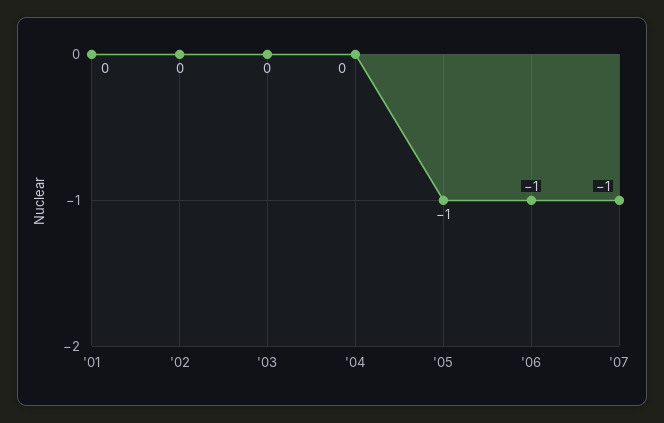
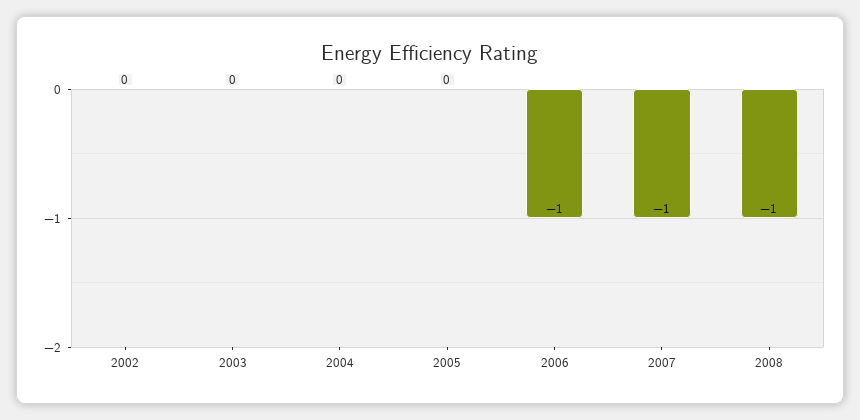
'01: 0 -> none
'05: -1 -> 0
2008: none -> -1

